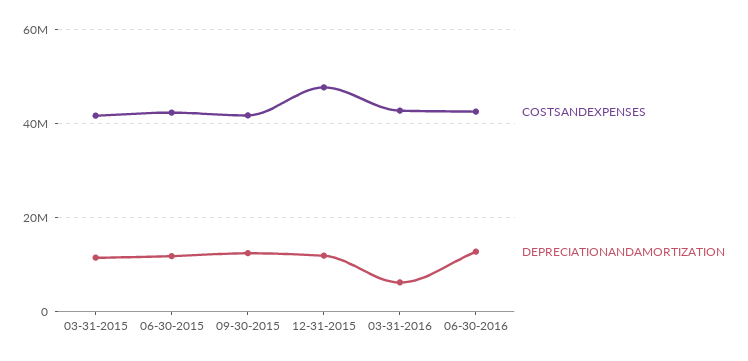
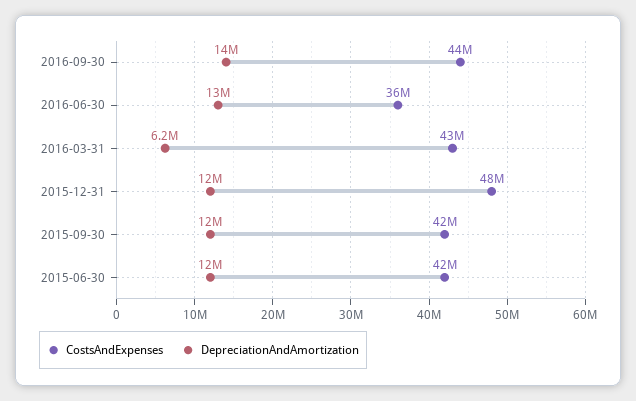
COSTSANDEXPENSES, 03-31-2015: 42000000 -> none
DEPRECIATIONANDAMORTIZATION, 03-31-2015: 12000000 -> none
COSTSANDEXPENSES, 06-30-2016: 42000000 -> 36000000
COSTSANDEXPENSES, 2016-09-30: none -> 44000000
DEPRECIATIONANDAMORTIZATION, 2016-09-30: none -> 14000000

